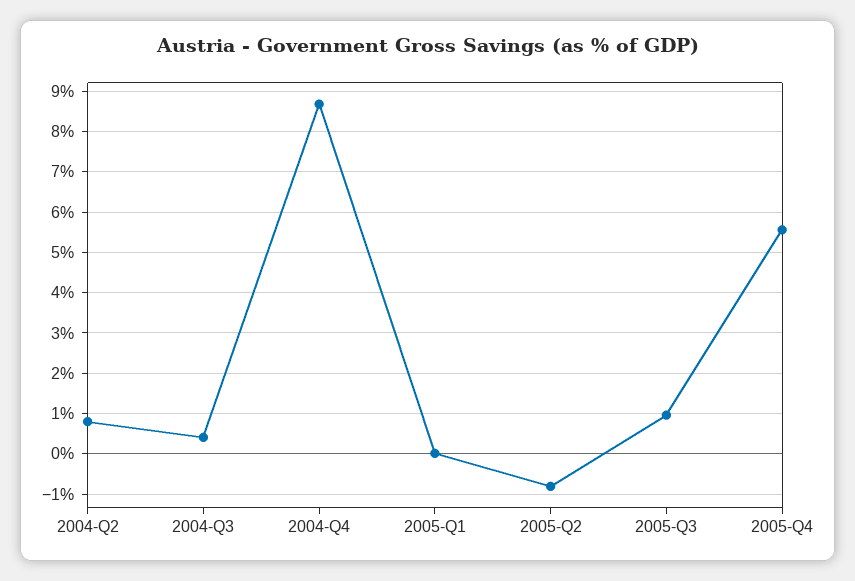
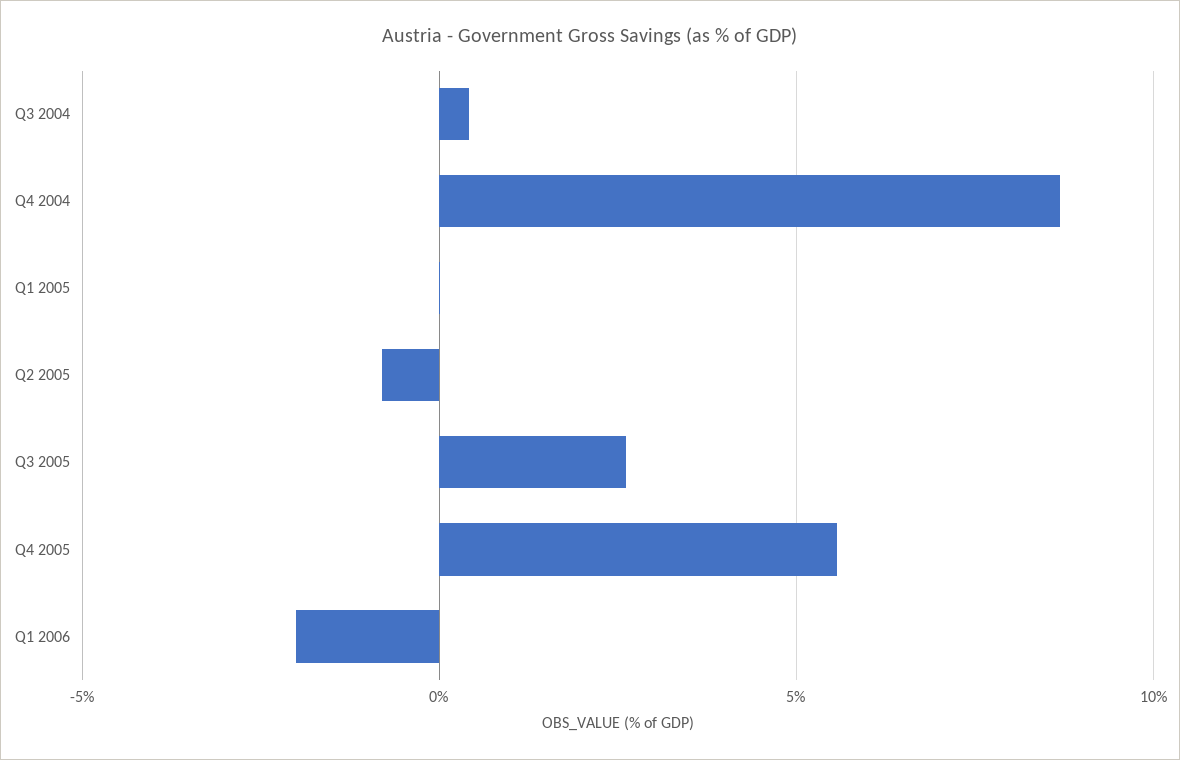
2004-Q2: 0.8 -> none
2005-Q3: 1 -> 2.5
Q1 2006: none -> -2

